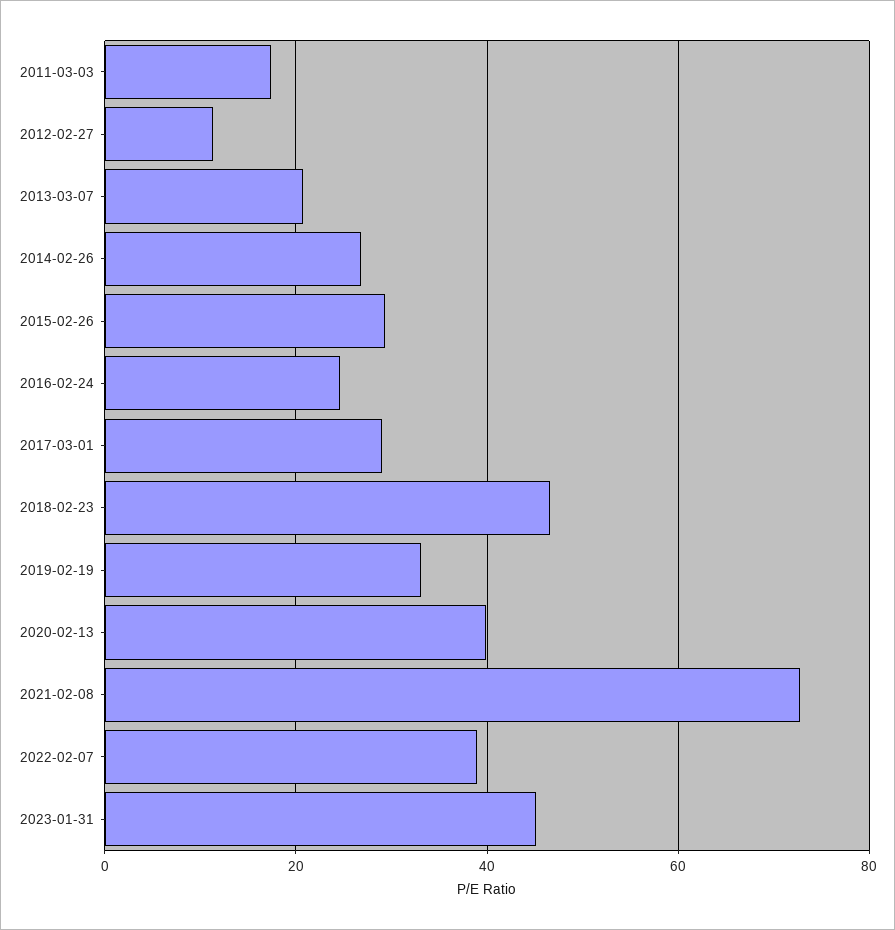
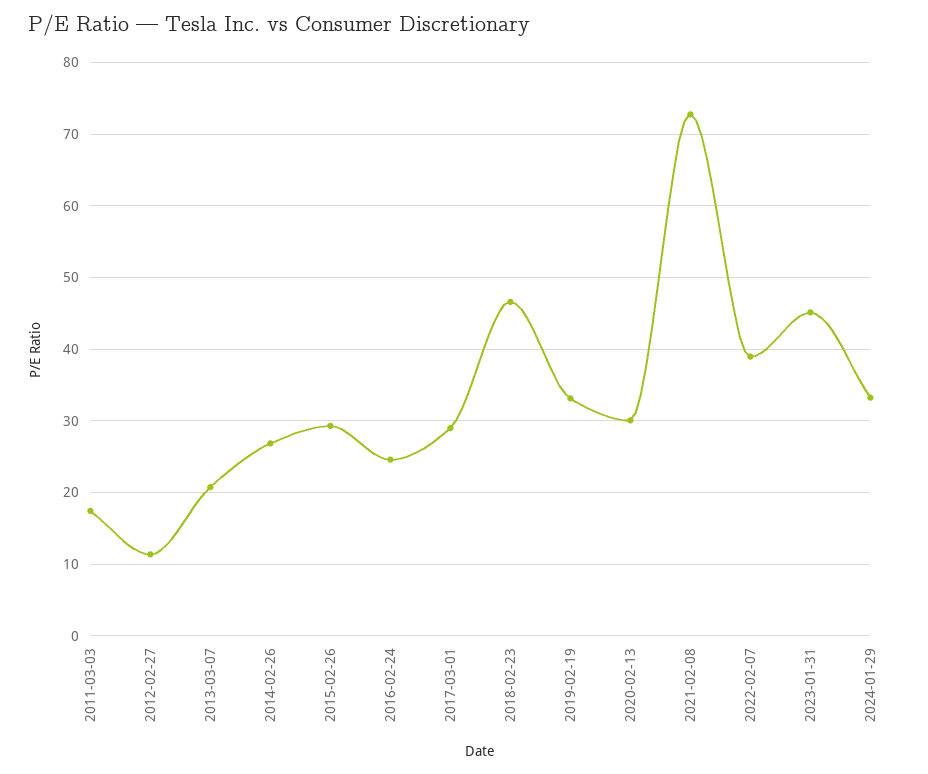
2020-02-13: 40 -> 30
2024-01-29: none -> 33

